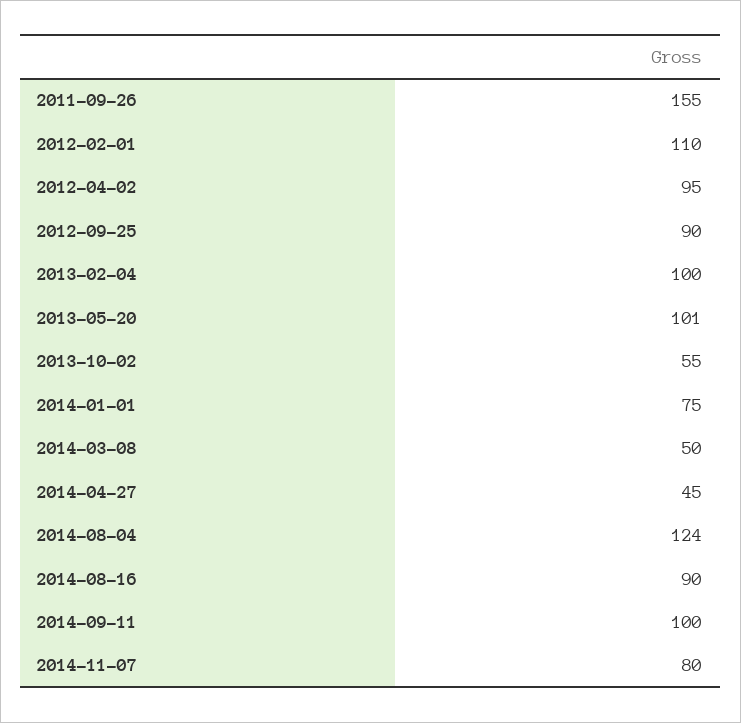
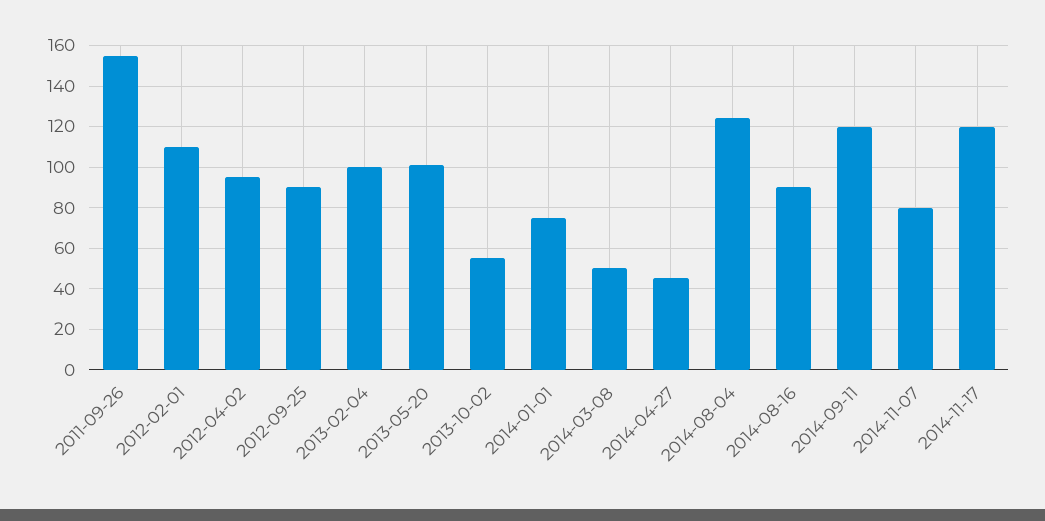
2014-09-11: 100 -> 120
2014-11-17: none -> 120

